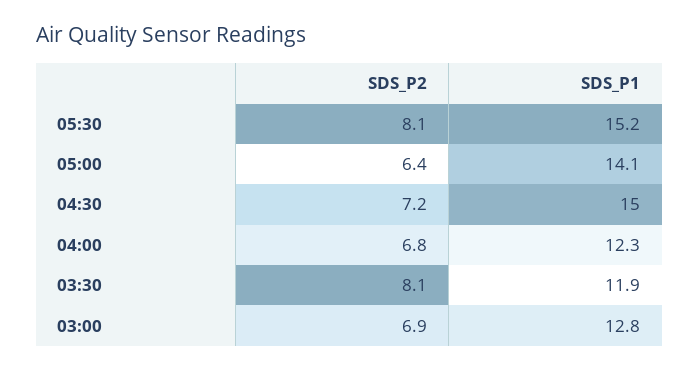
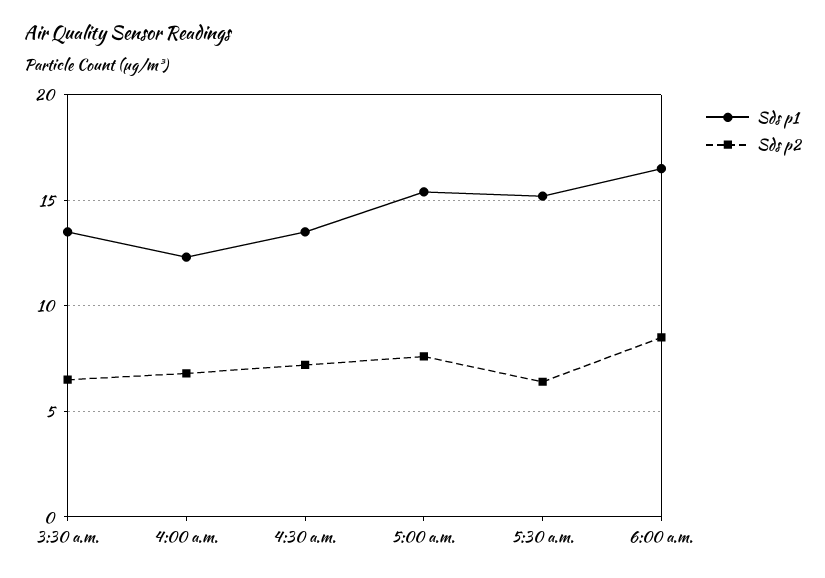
SDS_P2, 05:30: 8.1 -> 6.5
SDS_P2, 05:00: 6.4 -> 7.5
SDS_P1, 05:00: 14.1 -> 15.5
SDS_P1, 04:30: 15 -> 13.5
SDS_P2, 03:30: 8.1 -> 6.5
SDS_P1, 03:30: 11.9 -> 13.5
SDS_P2, 03:00: 6.9 -> none
SDS_P1, 03:00: 12.8 -> none
SDS_P1, 6:00 a.m.: none -> 16.5
SDS_P2, 6:00 a.m.: none -> 8.5

